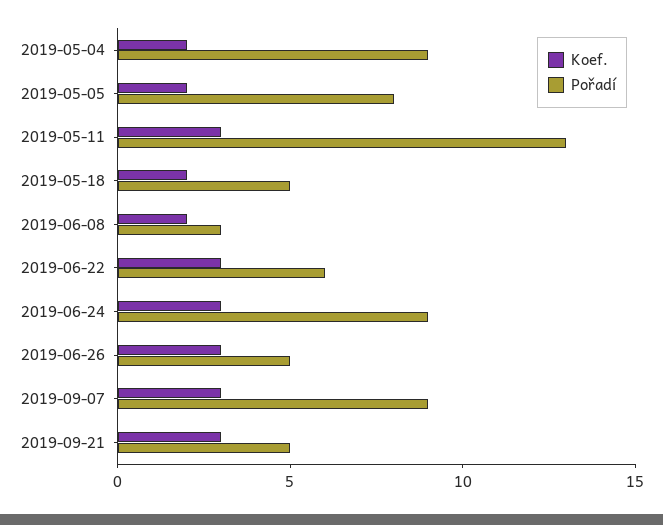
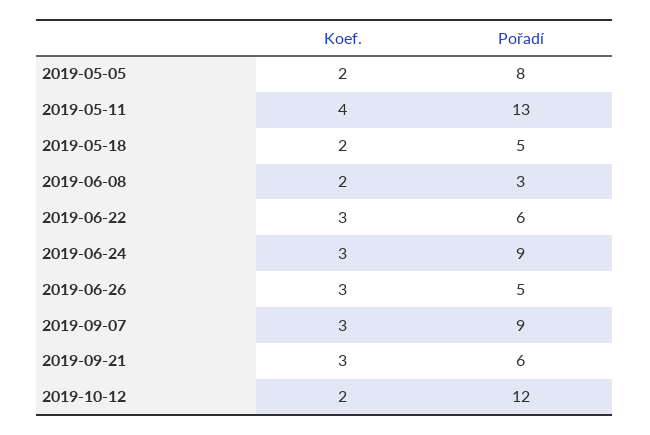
Koef., 2019-05-04: 2 -> none
Pořadí, 2019-05-04: 9 -> none
Koef., 2019-05-11: 3 -> 4
Pořadí, 2019-09-21: 5 -> 6
Koef., 2019-10-12: none -> 2
Pořadí, 2019-10-12: none -> 12

